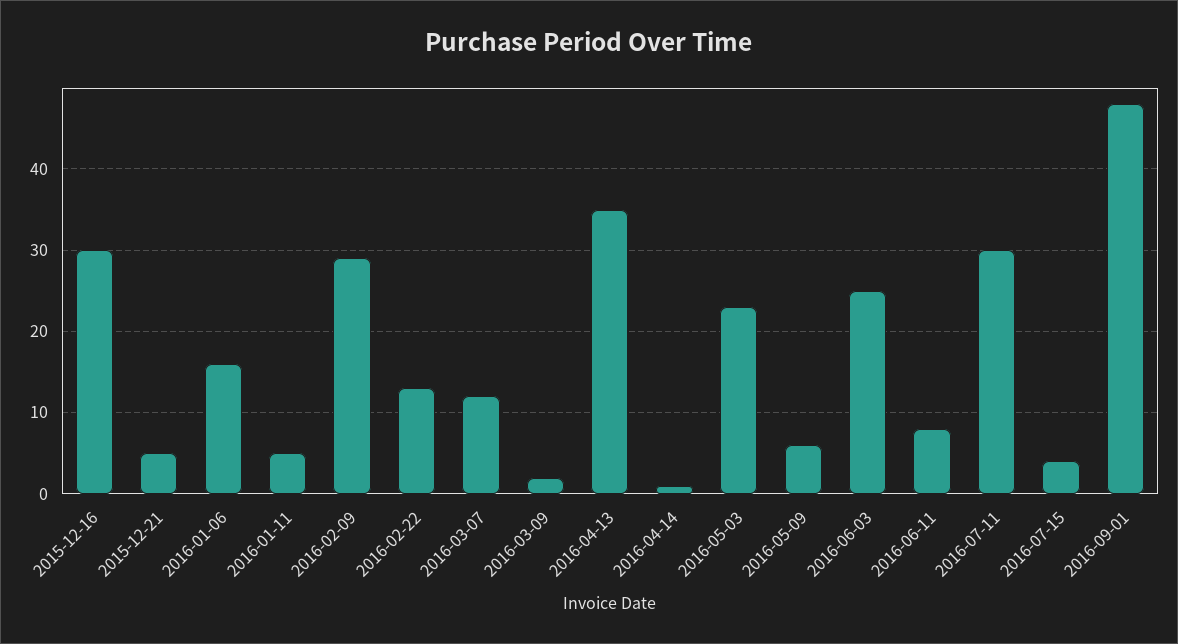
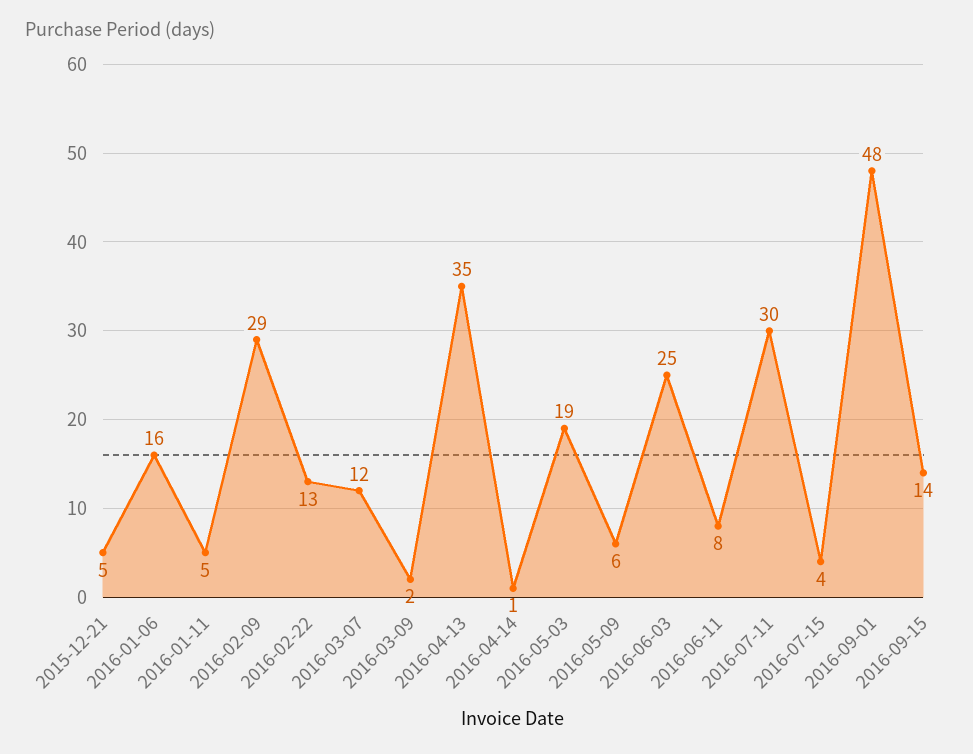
2015-12-16: 30 -> none
2016-05-03: 23 -> 19
2016-09-15: none -> 14

